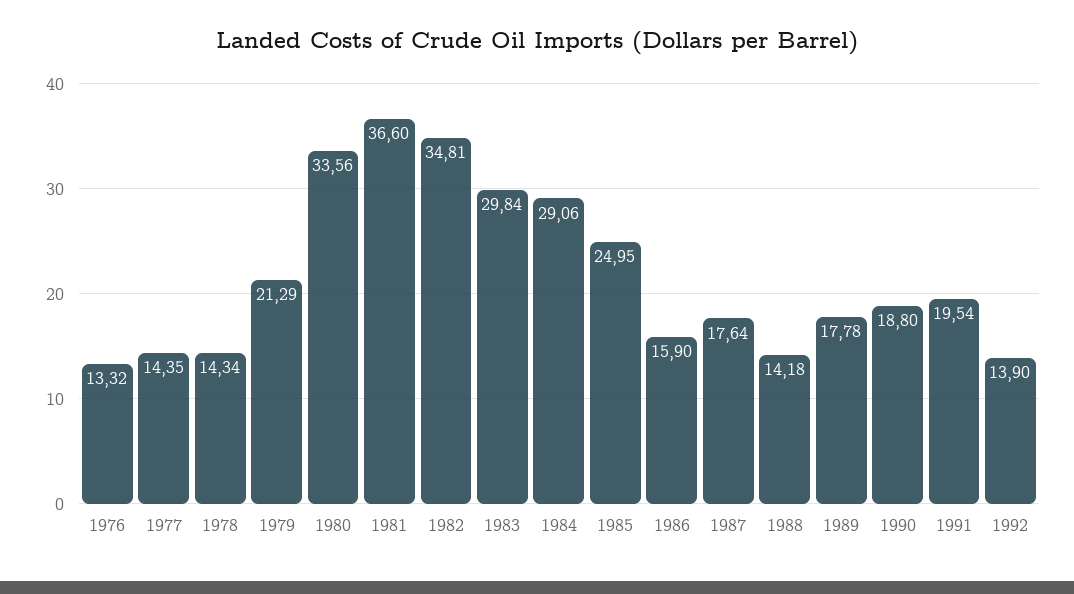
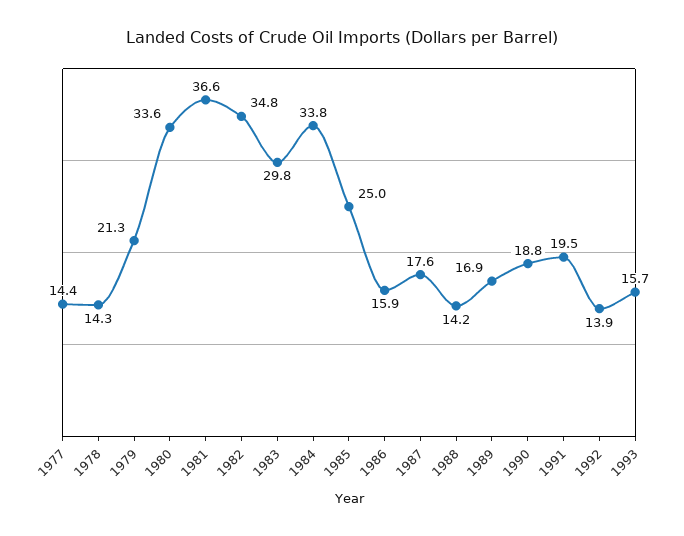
1976: 13.32 -> none
1984: 29.06 -> 33.8
1989: 17.78 -> 16.9
1993: none -> 15.7

